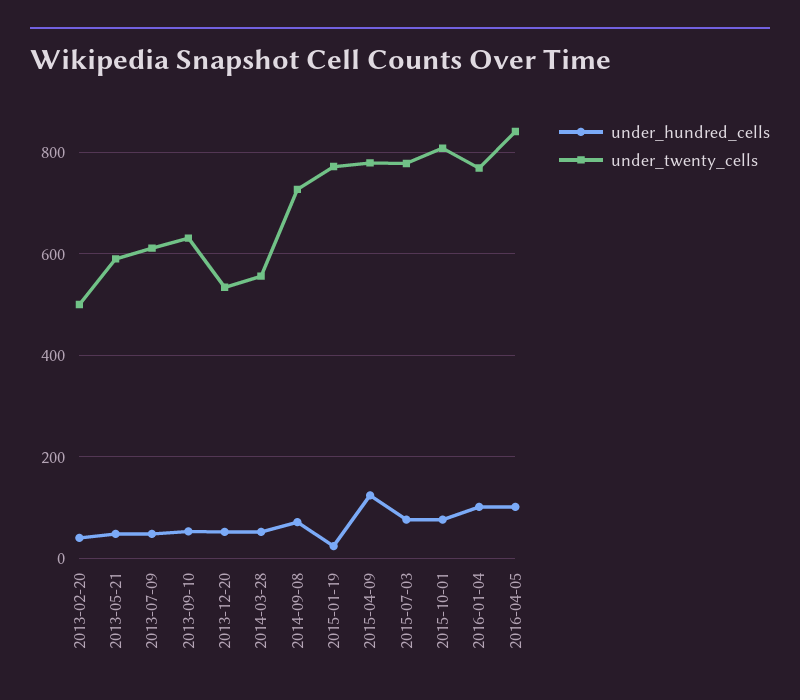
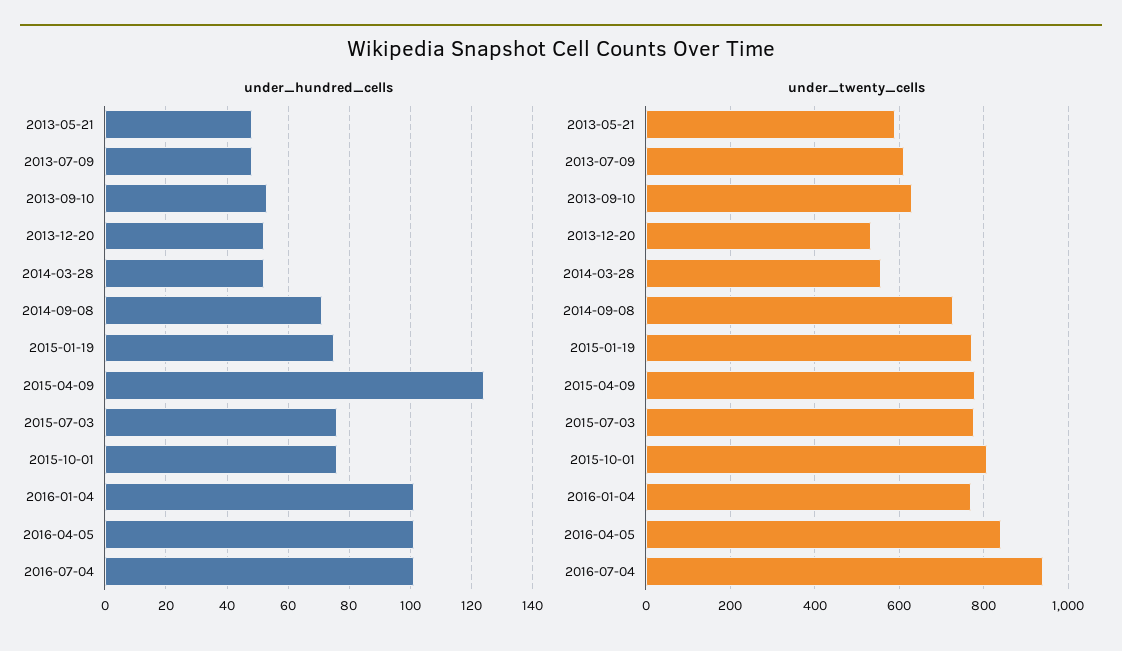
under_hundred_cells, 2013-02-20: 40 -> none
under_twenty_cells, 2013-02-20: 500 -> none
under_hundred_cells, 2015-01-19: 20 -> 75
under_hundred_cells, 2016-07-04: none -> 100
under_twenty_cells, 2016-07-04: none -> 940

